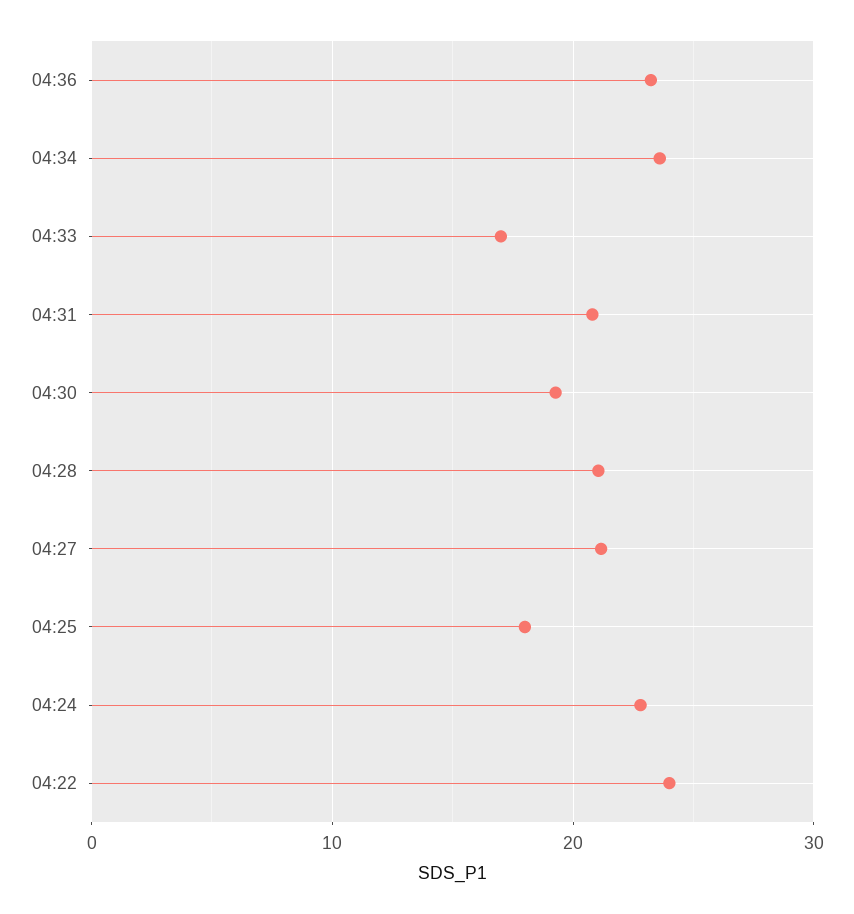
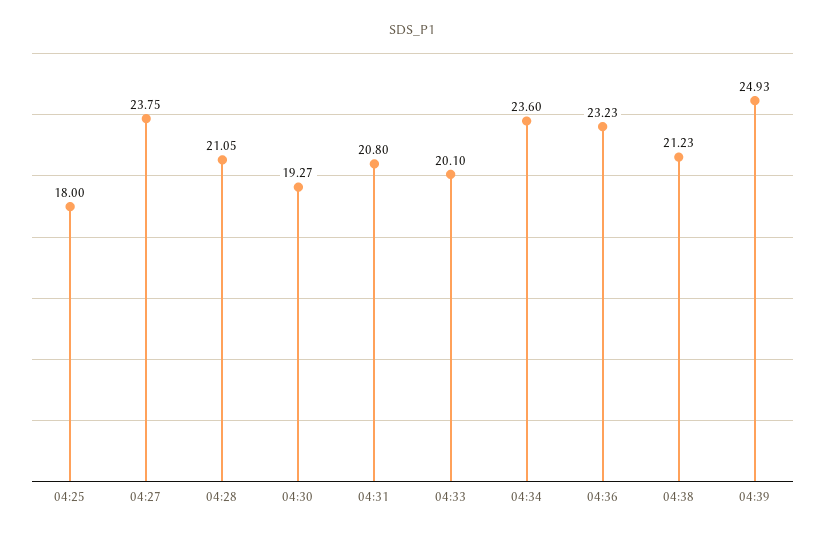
04:33: 17 -> 20.1
04:27: 21 -> 23.75
04:24: 23 -> none
04:22: 24 -> none
04:38: none -> 21.23
04:39: none -> 24.93

